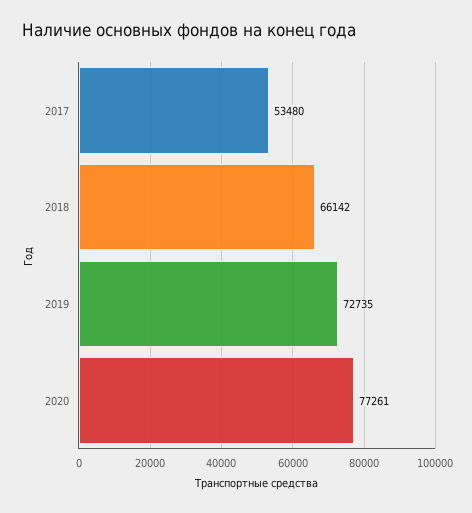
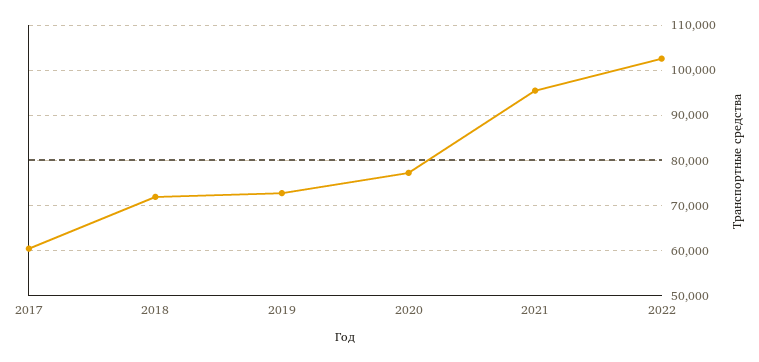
2017: 53480 -> 60000
2018: 66142 -> 72000
2021: none -> 96000
2022: none -> 102000

